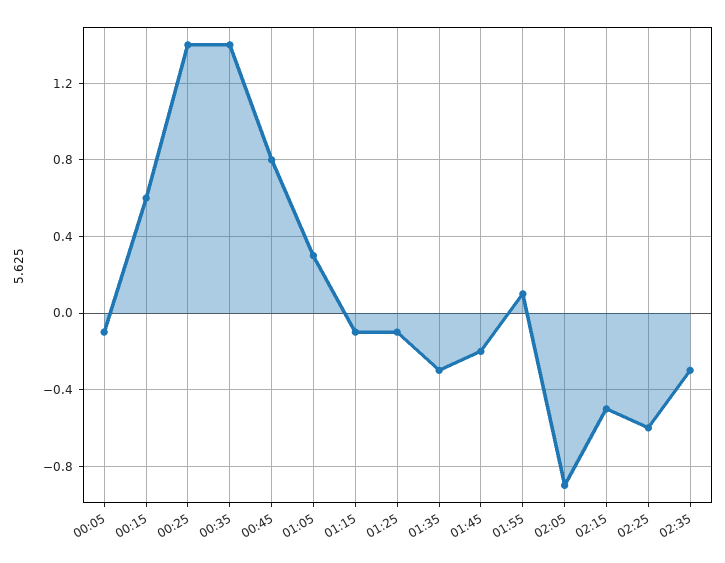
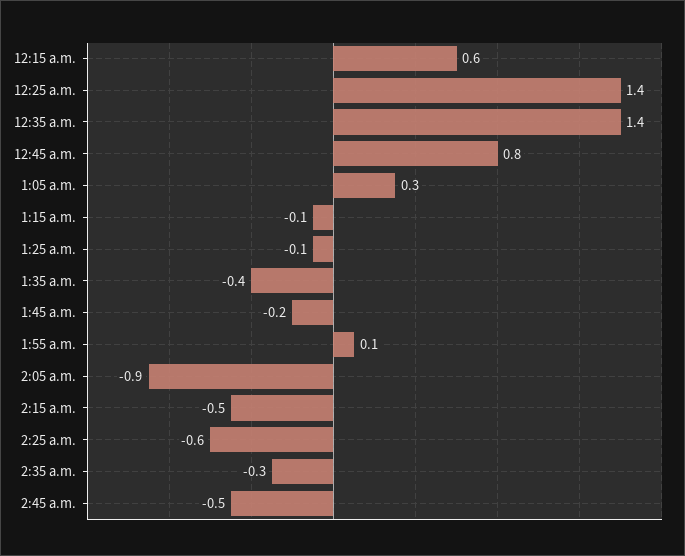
00:05: -0.1 -> none
01:35: -0.3 -> -0.4
2:45 a.m.: none -> -0.5

